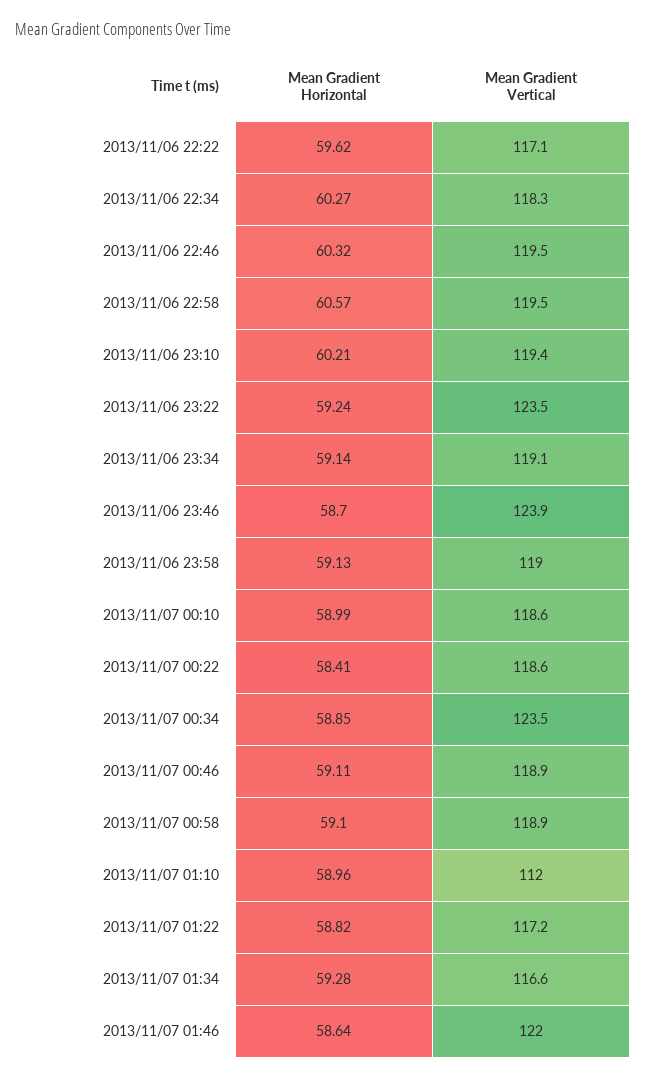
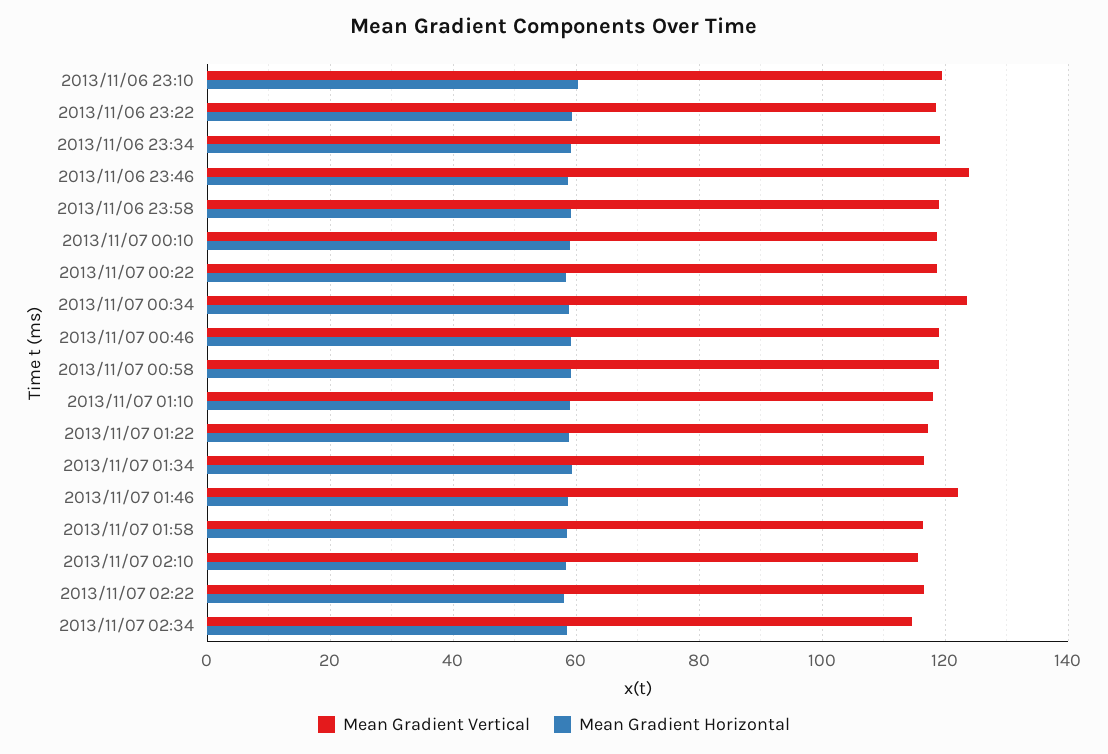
Mean Gradient Horizontal, 2013/11/06 22:22: 59.62 -> none
Mean Gradient Vertical, 2013/11/06 22:22: 117.1 -> none
Mean Gradient Horizontal, 2013/11/06 22:34: 60.27 -> none
Mean Gradient Vertical, 2013/11/06 22:34: 118.3 -> none
Mean Gradient Horizontal, 2013/11/06 22:46: 60.32 -> none
Mean Gradient Vertical, 2013/11/06 22:46: 119.5 -> none
Mean Gradient Horizontal, 2013/11/06 22:58: 60.57 -> none
Mean Gradient Vertical, 2013/11/06 22:58: 119.5 -> none
Mean Gradient Vertical, 2013/11/06 23:22: 123.5 -> 118
Mean Gradient Vertical, 2013/11/07 01:10: 112 -> 118
Mean Gradient Vertical, 2013/11/07 01:58: none -> 116
Mean Gradient Horizontal, 2013/11/07 01:58: none -> 58
Mean Gradient Vertical, 2013/11/07 02:10: none -> 116
Mean Gradient Horizontal, 2013/11/07 02:10: none -> 58
Mean Gradient Vertical, 2013/11/07 02:22: none -> 116
Mean Gradient Horizontal, 2013/11/07 02:22: none -> 58
Mean Gradient Vertical, 2013/11/07 02:34: none -> 114
Mean Gradient Horizontal, 2013/11/07 02:34: none -> 58

